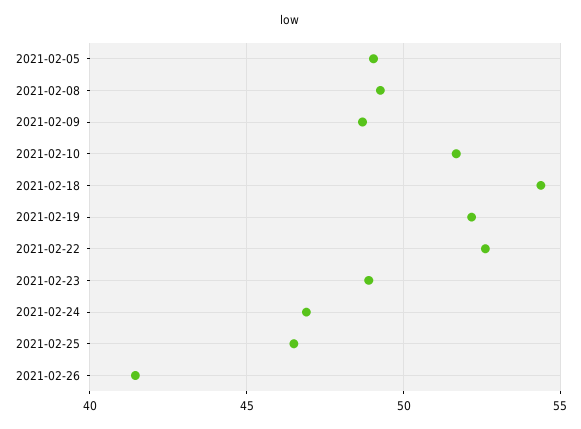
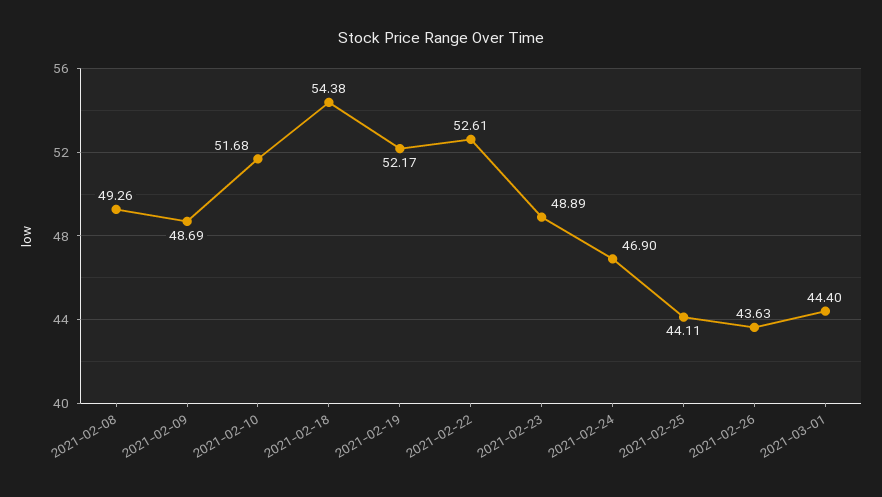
2021-02-05: 49 -> none
2021-02-25: 46.5 -> 44.11
2021-02-26: 41.5 -> 43.63
2021-03-01: none -> 44.4

